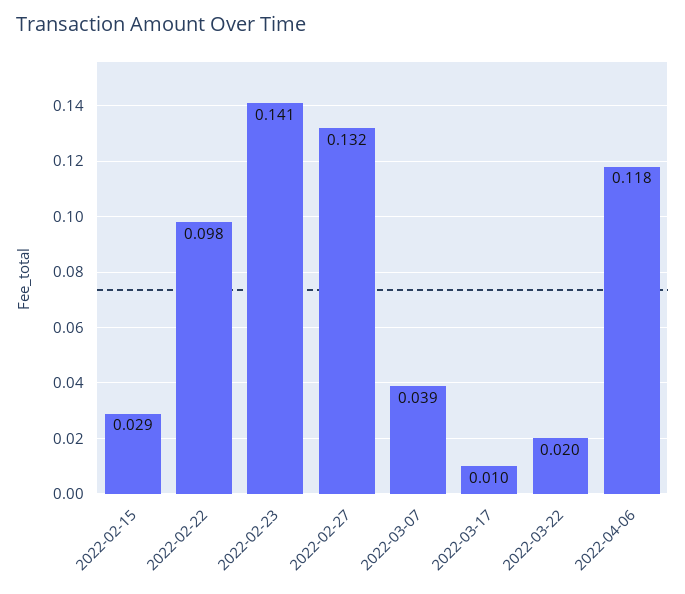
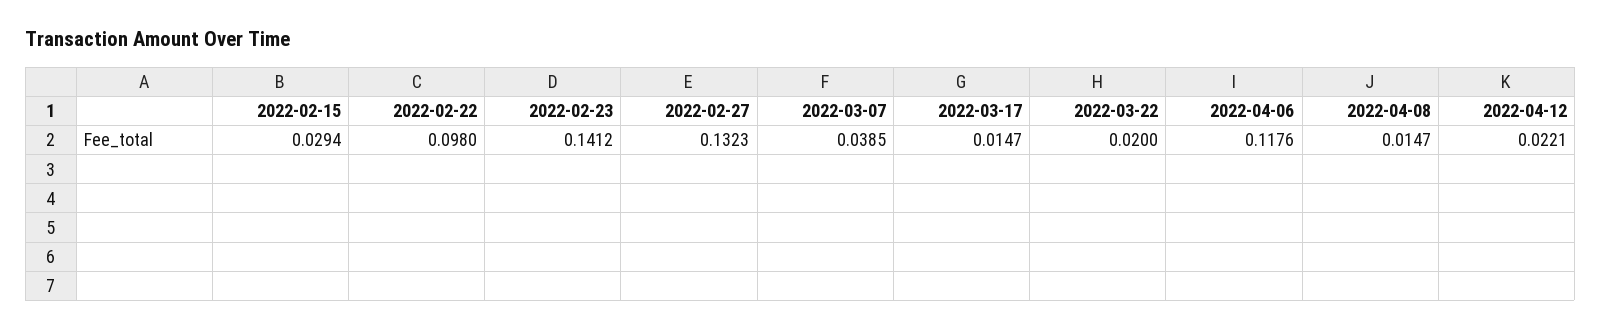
2022-03-17: 0.01 -> 0.0147
2022-04-08: none -> 0.0147
2022-04-12: none -> 0.0221

